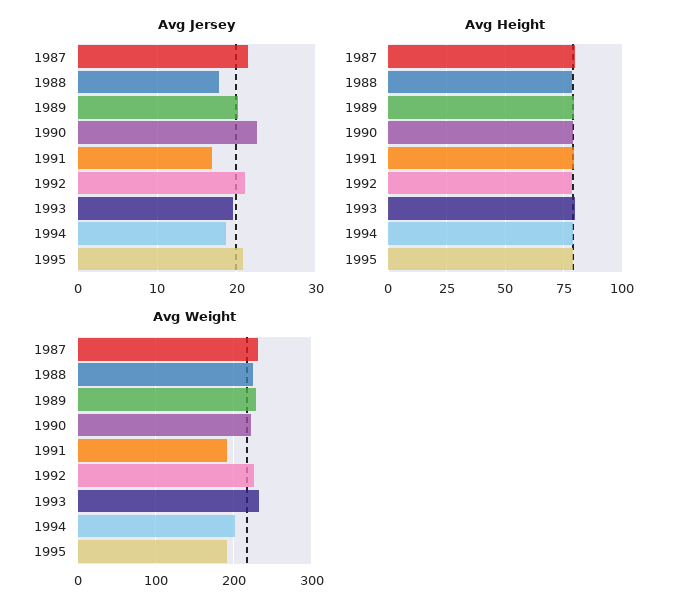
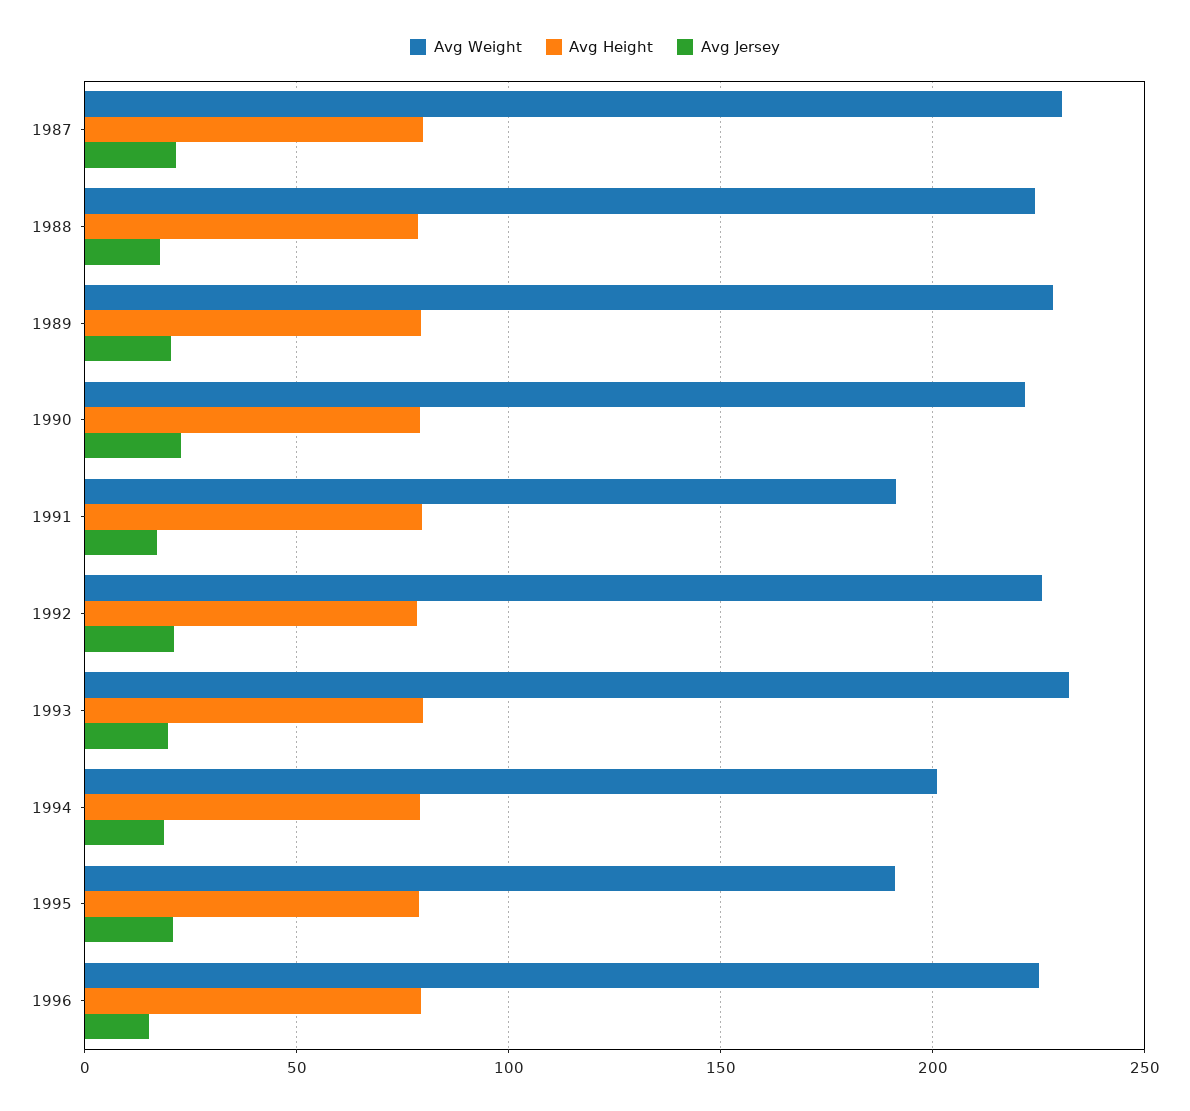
Avg Weight, 1996: none -> 225
Avg Height, 1996: none -> 80
Avg Jersey, 1996: none -> 15

